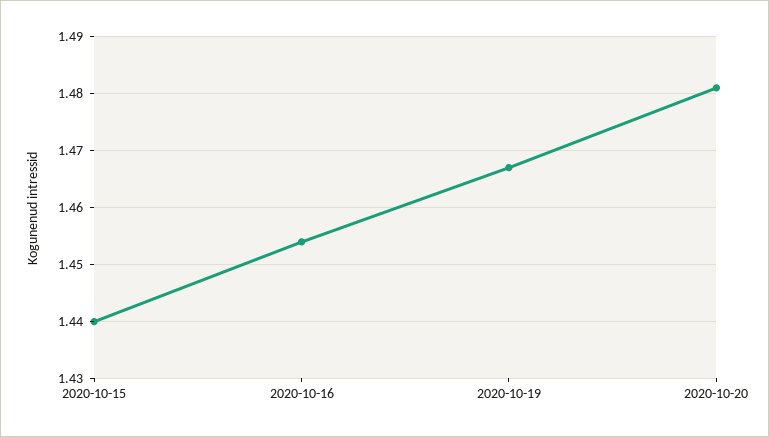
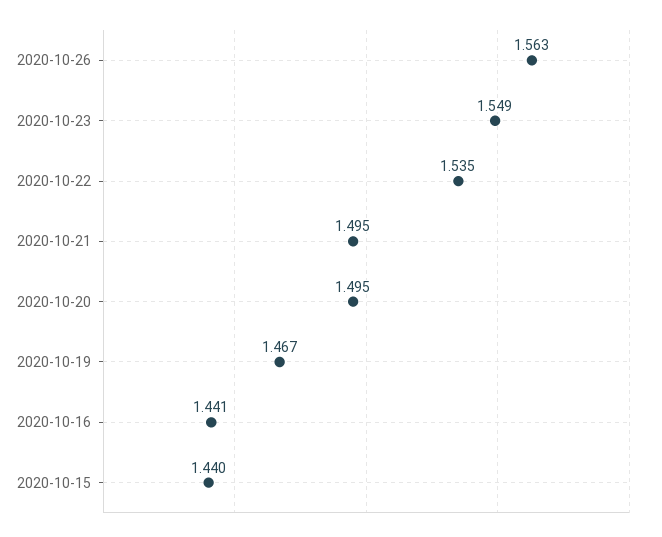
2020-10-16: 1.455 -> 1.441
2020-10-20: 1.48 -> 1.495
2020-10-26: none -> 1.563
2020-10-23: none -> 1.549
2020-10-22: none -> 1.535
2020-10-21: none -> 1.495

